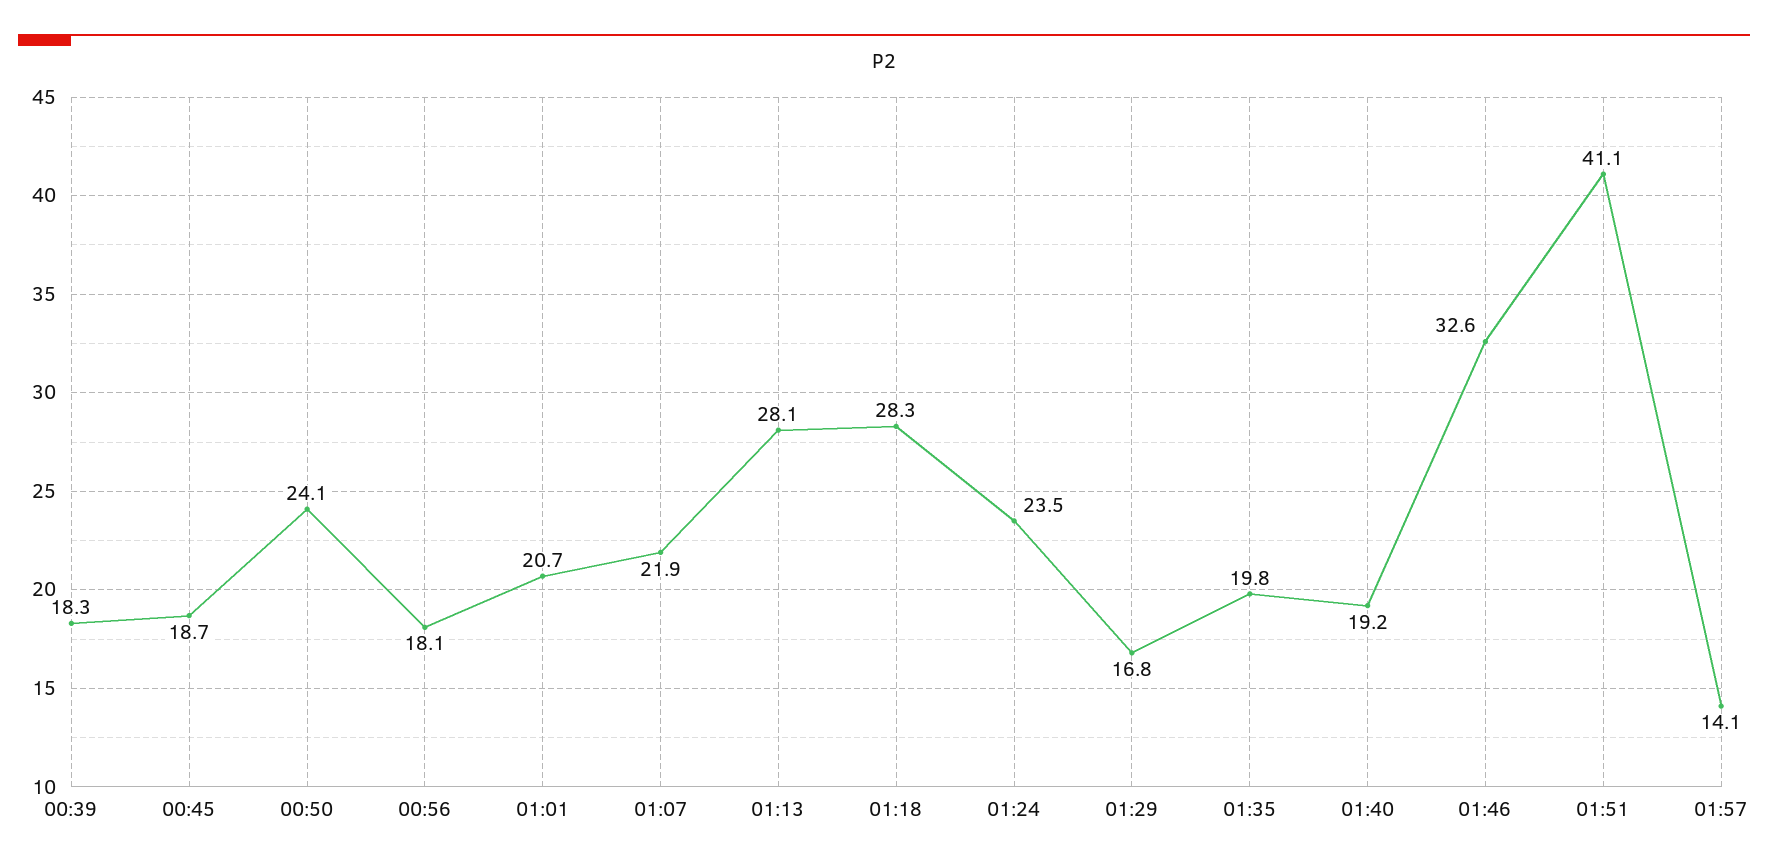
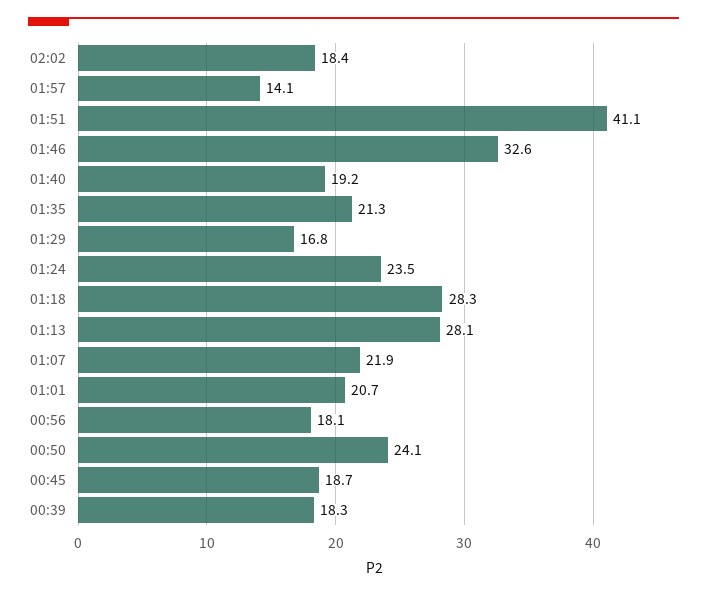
01:35: 19.8 -> 21.3
02:02: none -> 18.4

